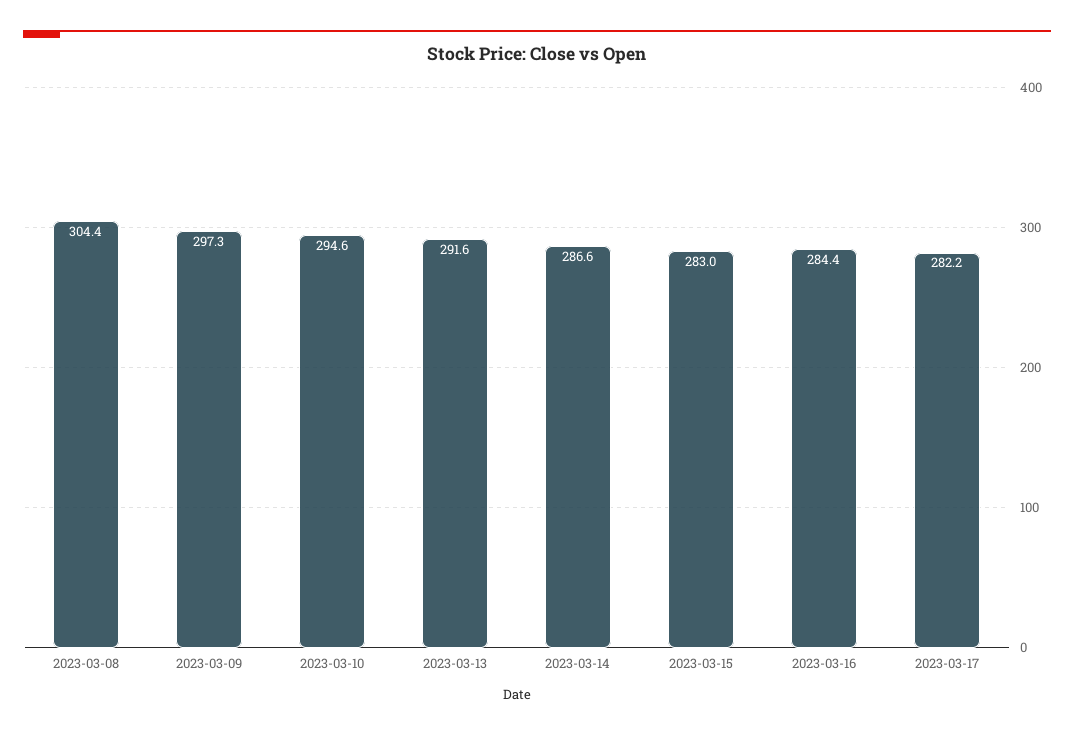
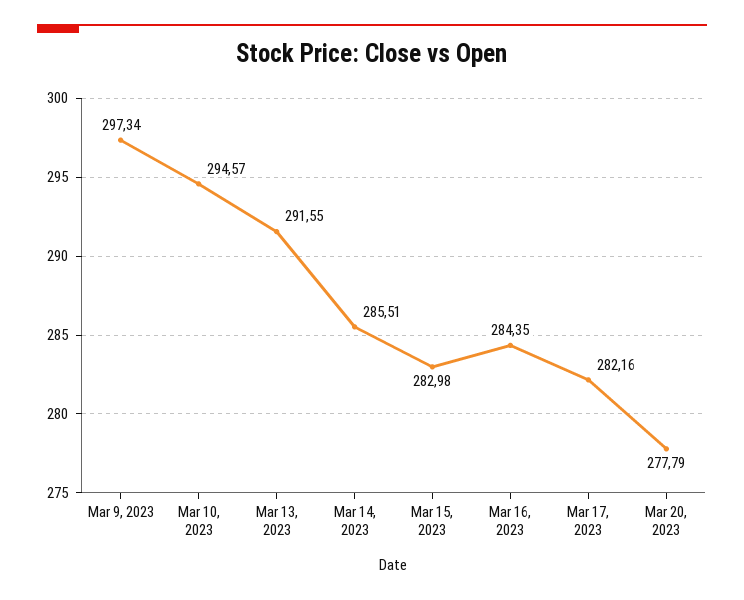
2023-03-08: 304.4 -> none
2023-03-14: 286.6 -> 285.51
Mar 20, 2023: none -> 277.79

